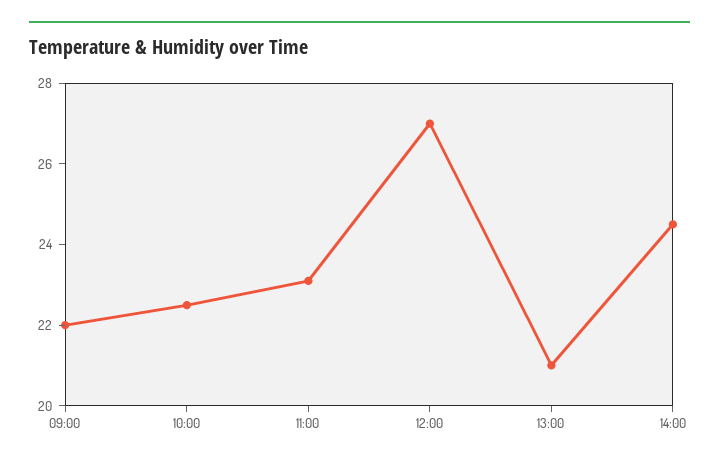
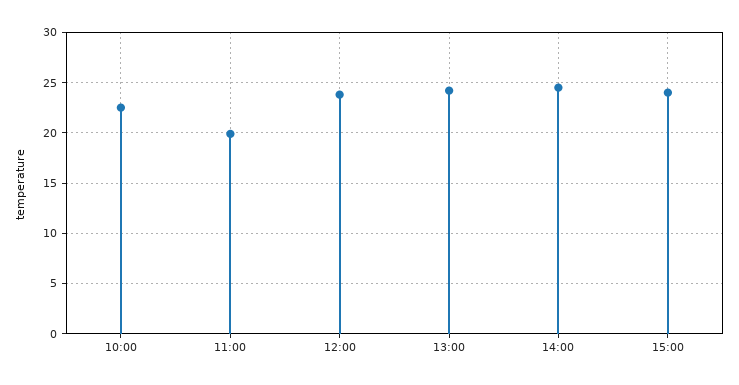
09:00: 22 -> none
11:00: 23 -> 20
12:00: 27 -> 24
13:00: 21 -> 24
15:00: none -> 24

